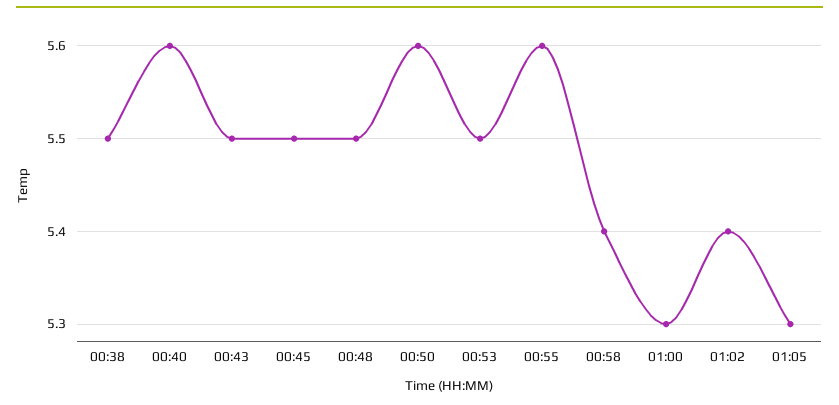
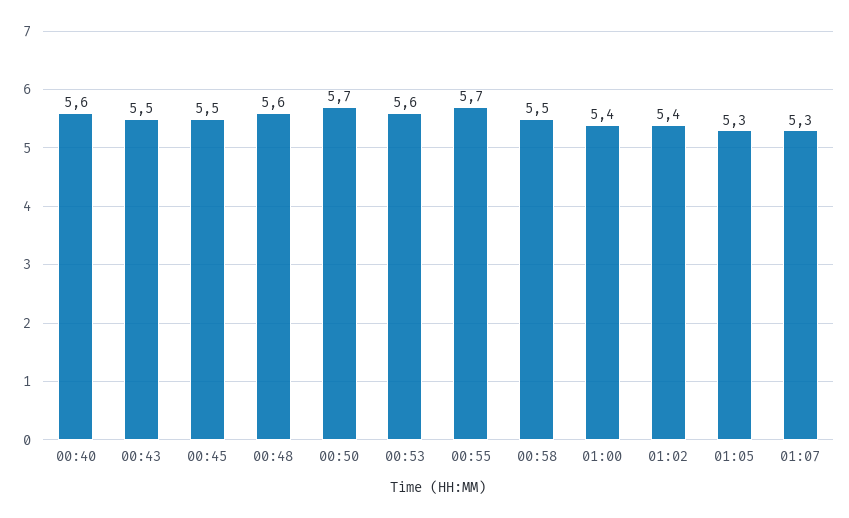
00:38: 5.5 -> none
00:48: 5.5 -> 5.6
00:50: 5.6 -> 5.7
00:53: 5.5 -> 5.6
00:55: 5.6 -> 5.7
00:58: 5.4 -> 5.5
01:00: 5.3 -> 5.4
01:07: none -> 5.3

